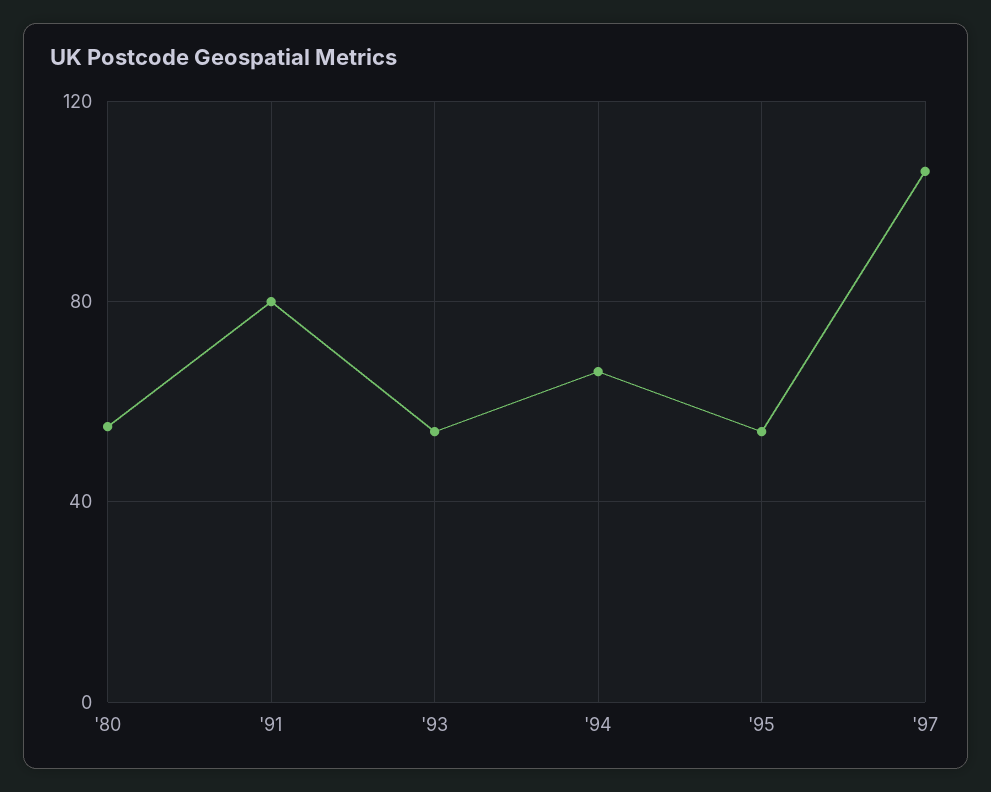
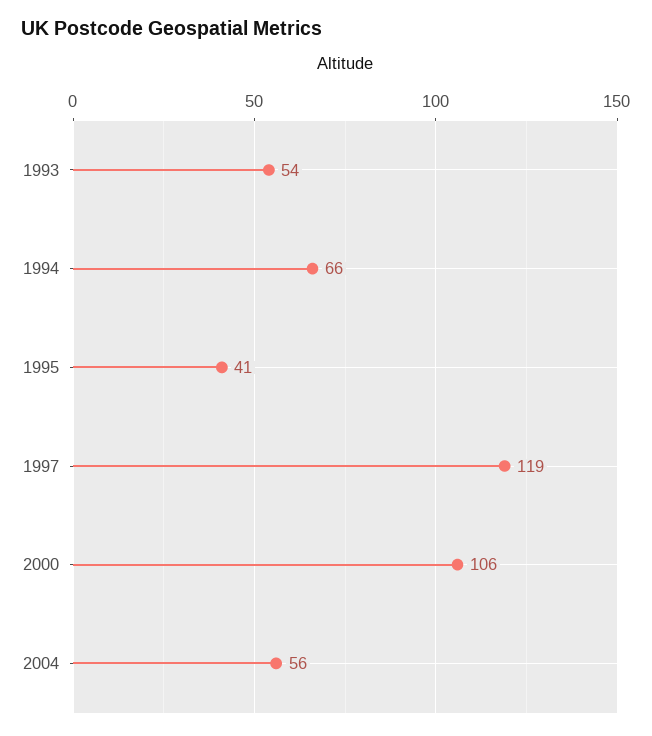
'80: 55 -> none
'91: 80 -> none
'95: 55 -> 41
'97: 105 -> 119
2000: none -> 106
2004: none -> 56

